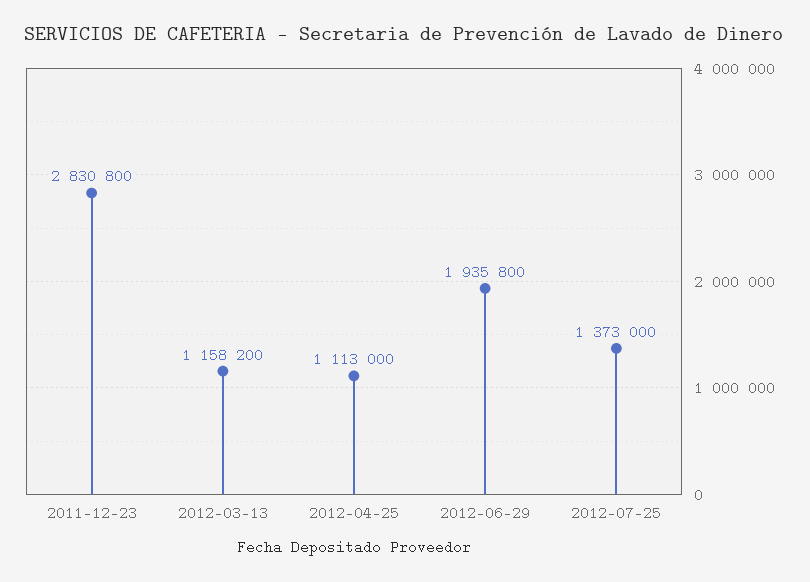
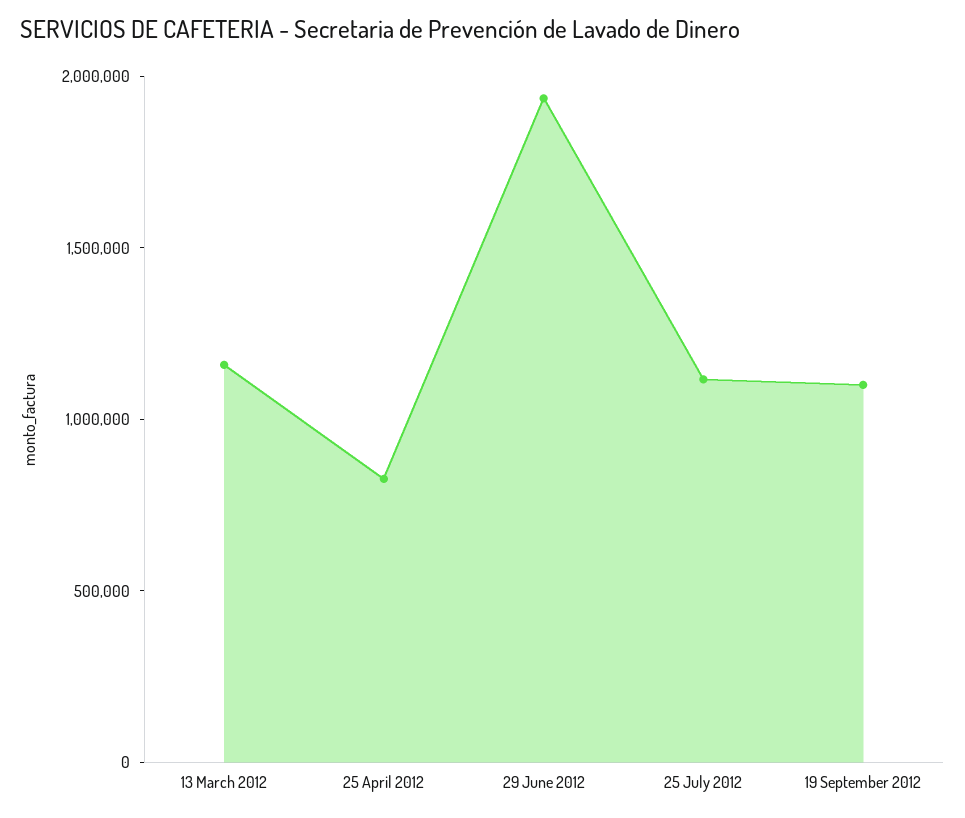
2011-12-23: 2830800 -> none
2012-04-25: 1113000 -> 800000
2012-07-25: 1373000 -> 1100000
19 September 2012: none -> 1100000

